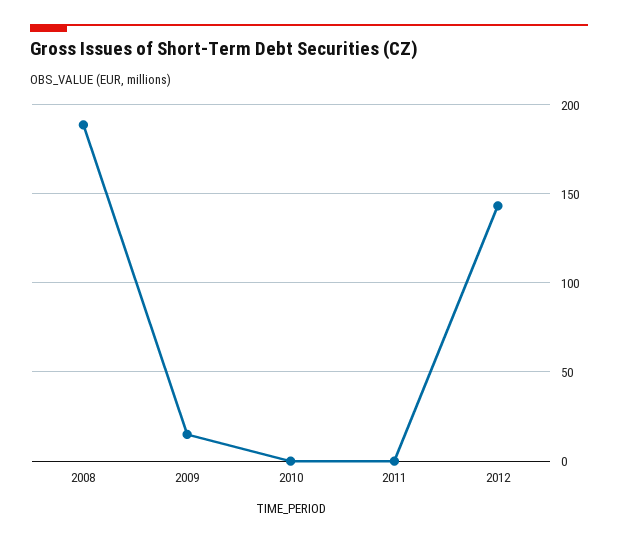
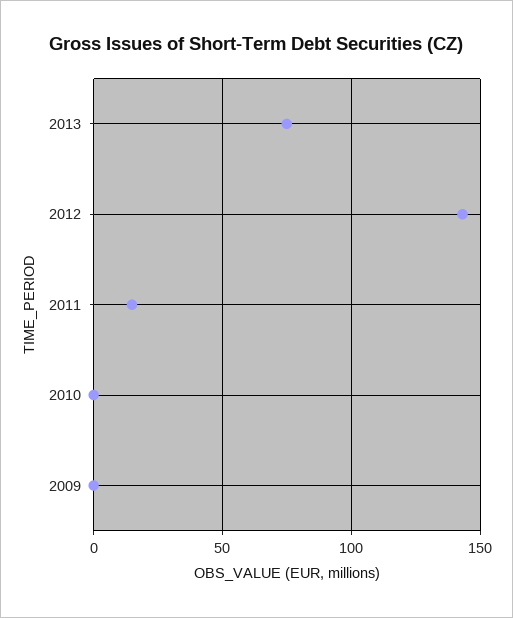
2008: 190 -> none
2009: 15 -> 0
2011: 0 -> 15
2013: none -> 75

